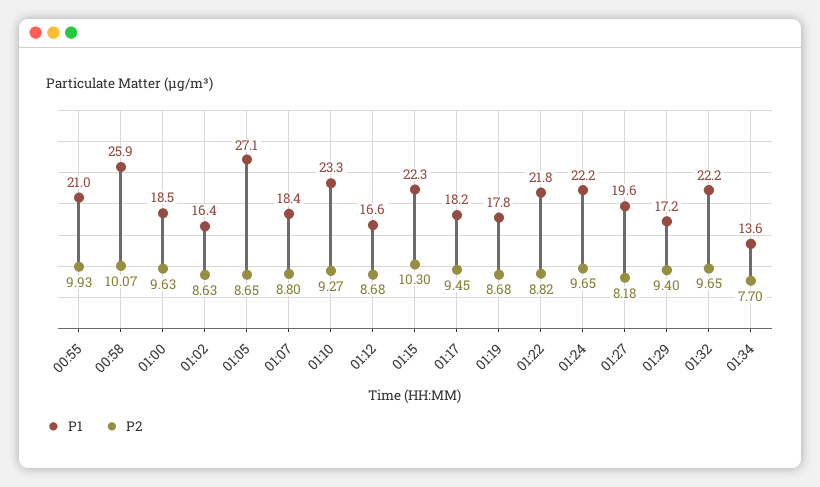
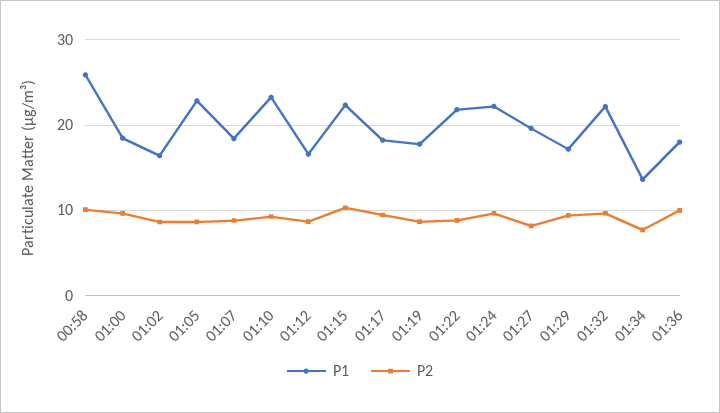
P1, 00:55: 21 -> none
P2, 00:55: 9.93 -> none
P1, 01:05: 27.1 -> 23
P1, 01:36: none -> 18
P2, 01:36: none -> 10

